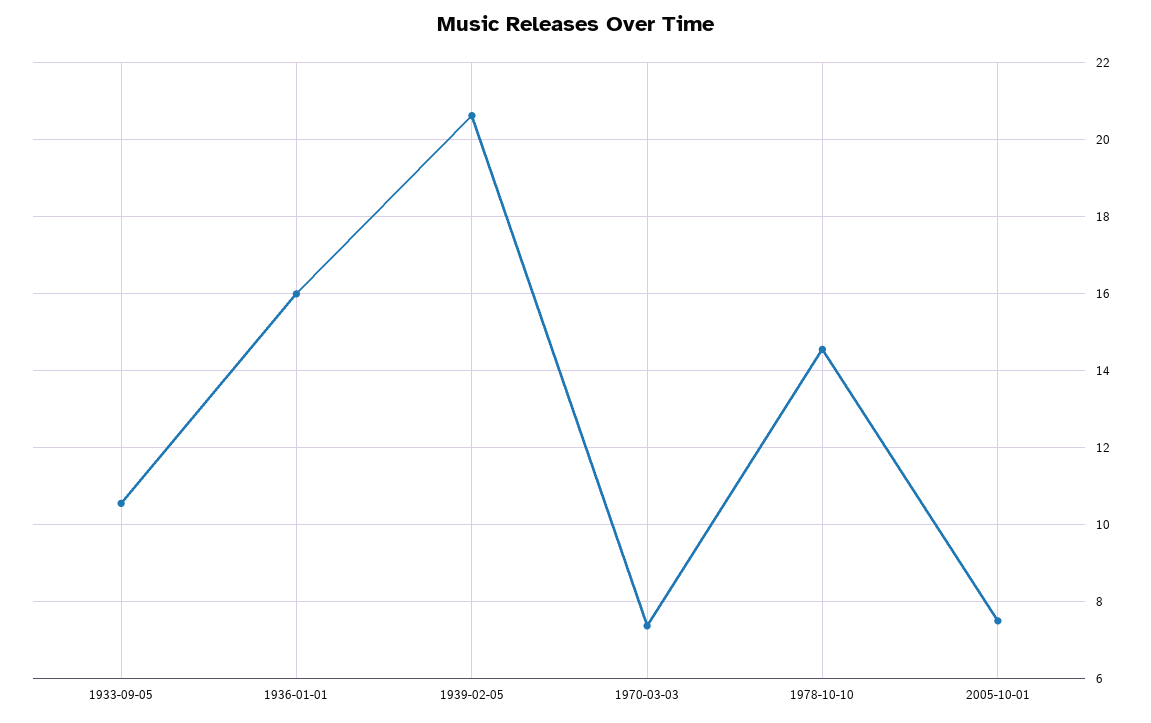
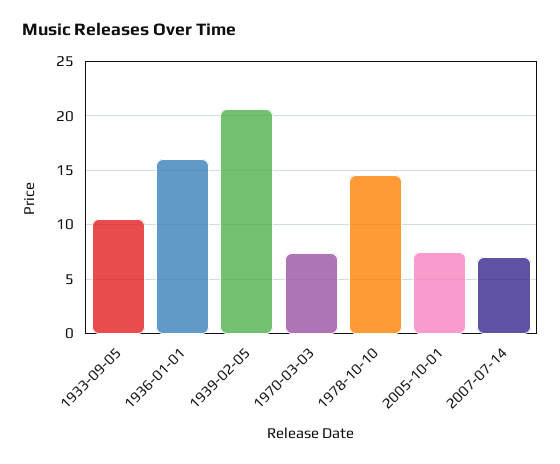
2007-07-14: none -> 7

